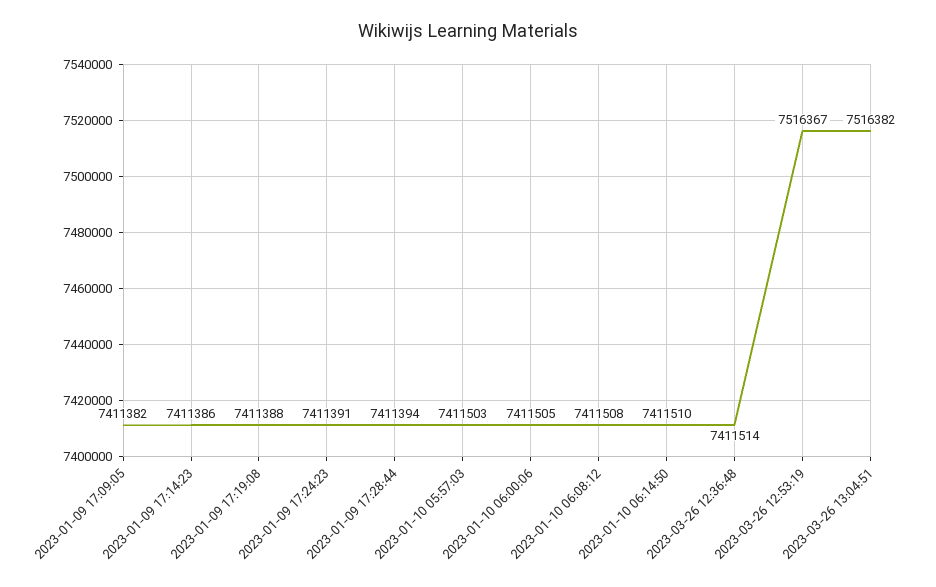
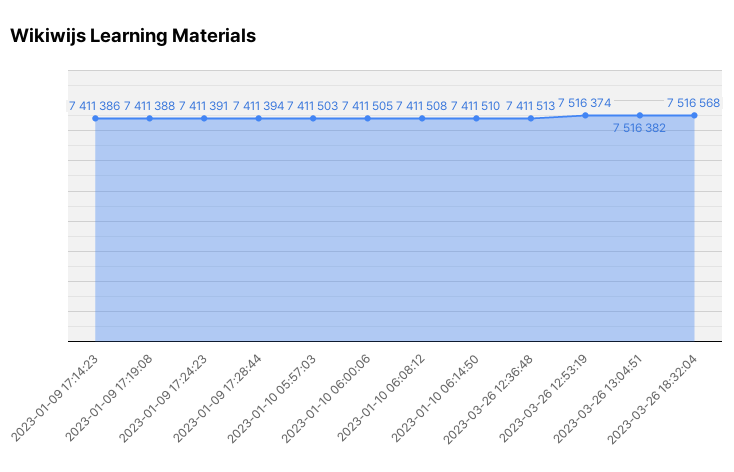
2023-01-09 17:09:05: 7411382 -> none
2023-03-26 12:36:48: 7411514 -> 7411513
2023-03-26 12:53:19: 7516367 -> 7516374
2023-03-26 18:32:04: none -> 7516568

